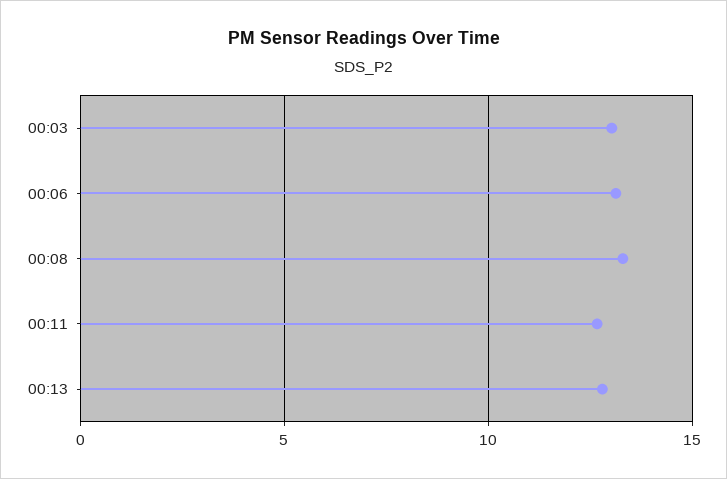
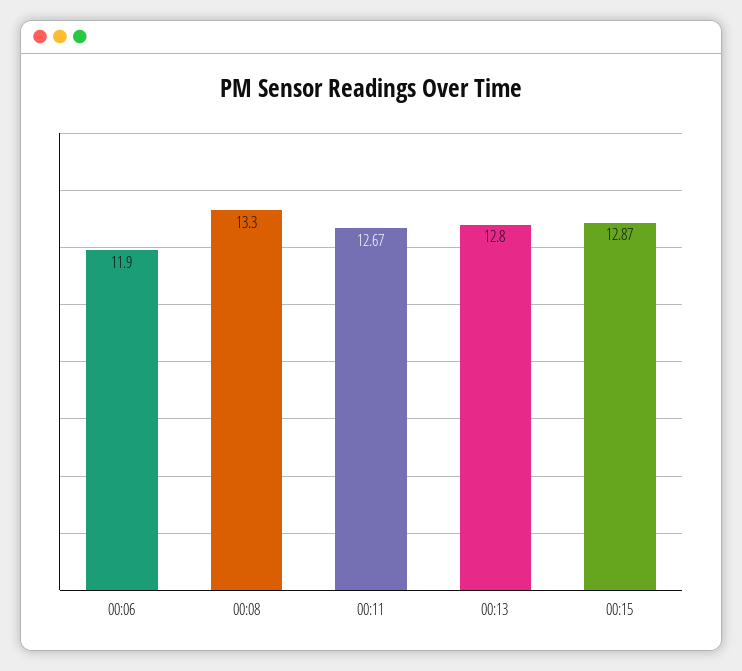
00:03: 13 -> none
00:06: 13 -> 11.9
00:15: none -> 12.87

